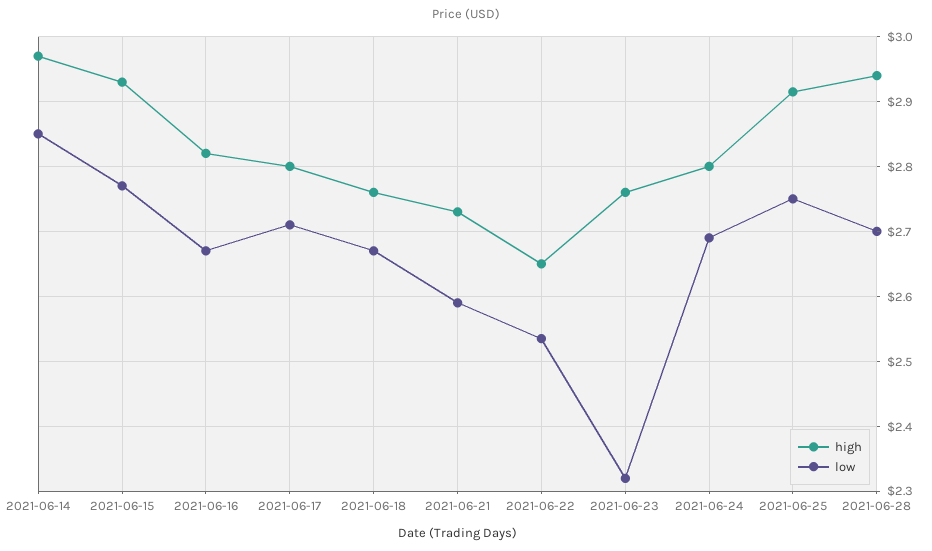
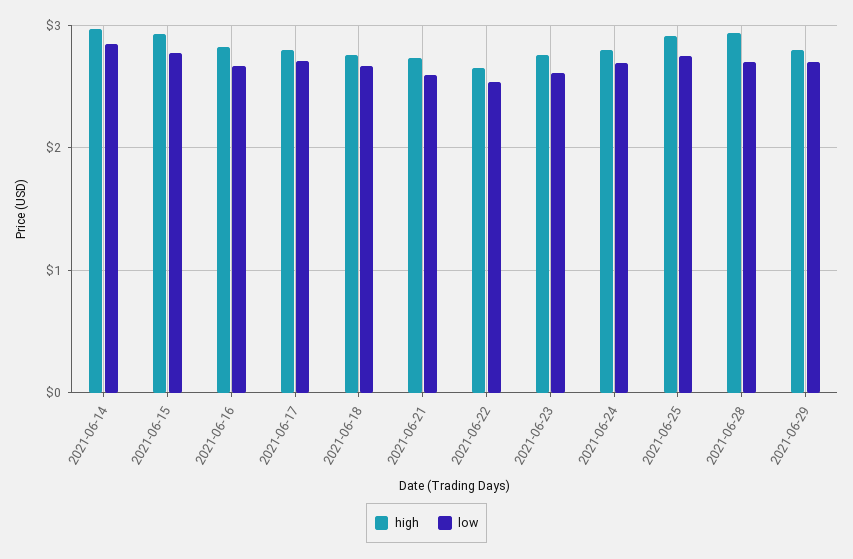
low, 2021-06-23: 2.32 -> 2.6
high, 2021-06-29: none -> 2.8
low, 2021-06-29: none -> 2.7

